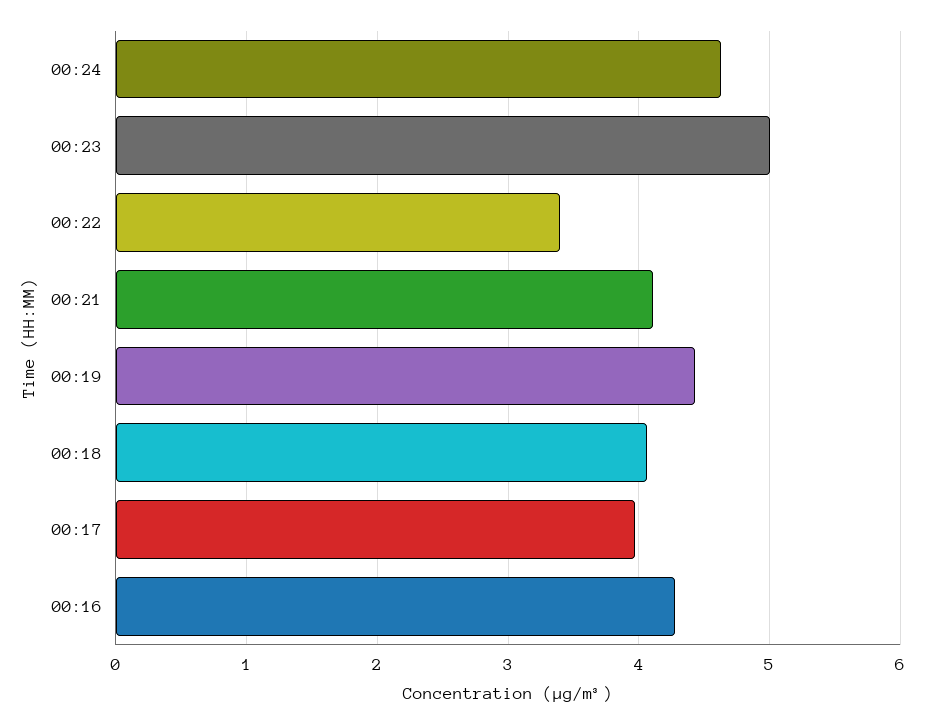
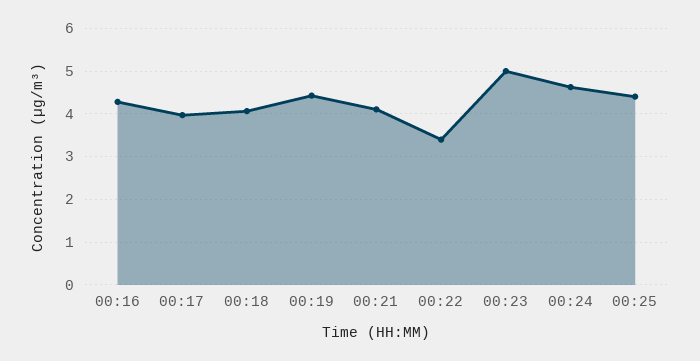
00:25: none -> 4.4

